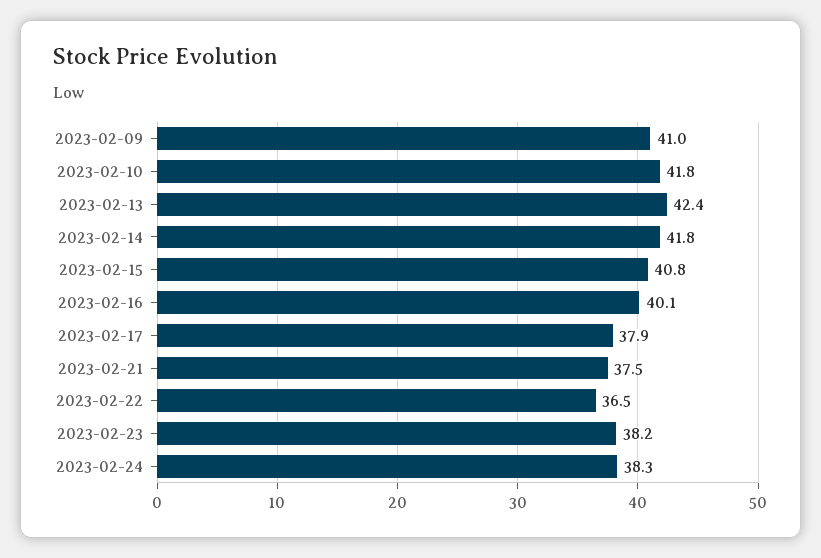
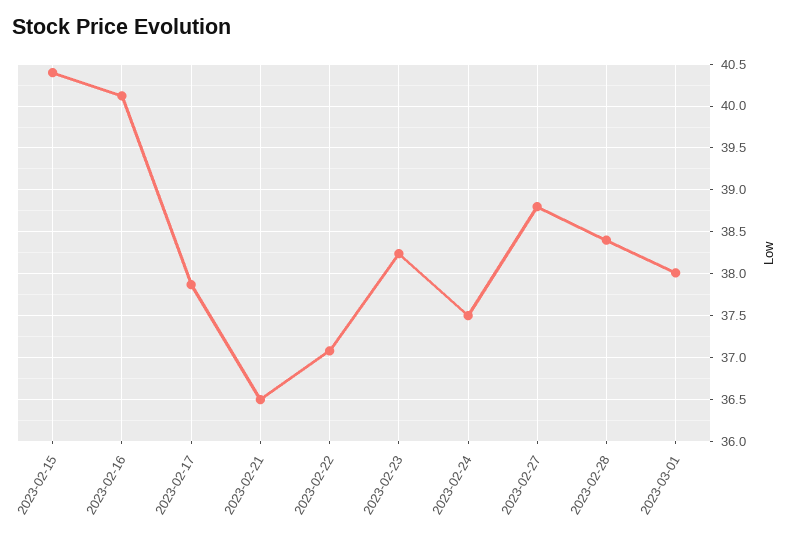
2023-02-09: 41 -> none
2023-02-10: 41.8 -> none
2023-02-13: 42.4 -> none
2023-02-14: 41.8 -> none
2023-02-15: 40.8 -> 40.4
2023-02-21: 37.5 -> 36.5
2023-02-22: 36.5 -> 37.1
2023-02-24: 38.3 -> 37.5
2023-02-27: none -> 38.8
2023-02-28: none -> 38.4
2023-03-01: none -> 38

